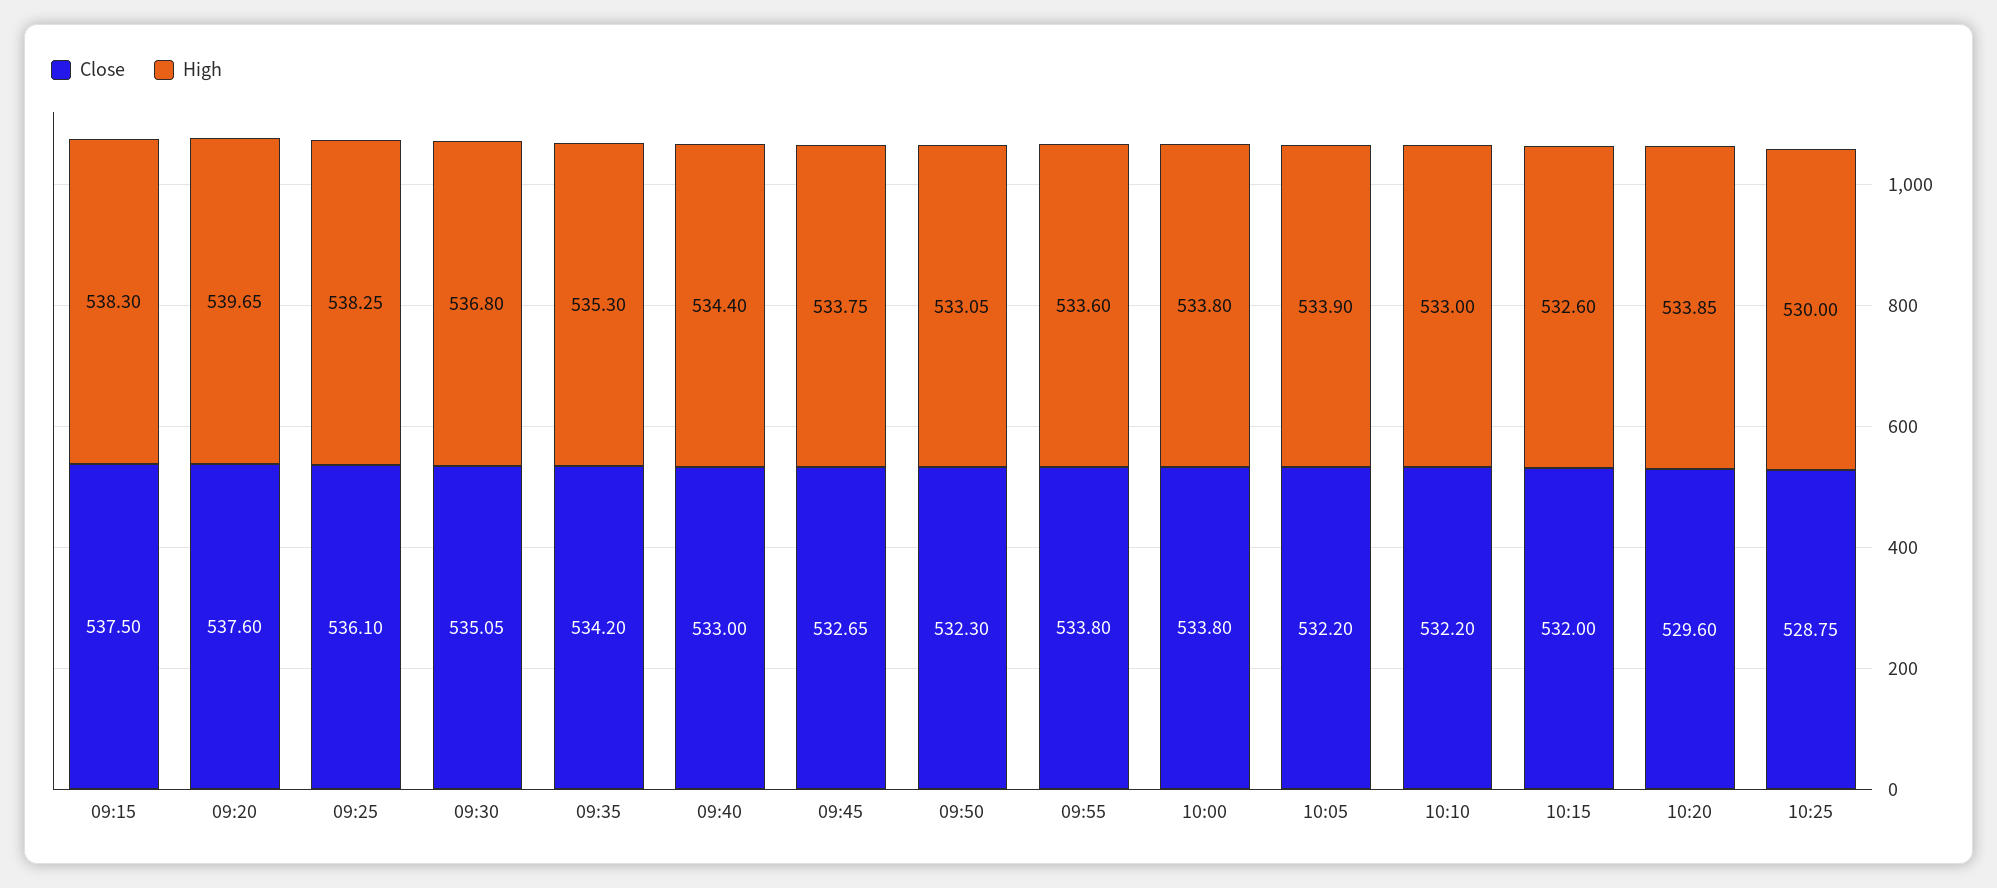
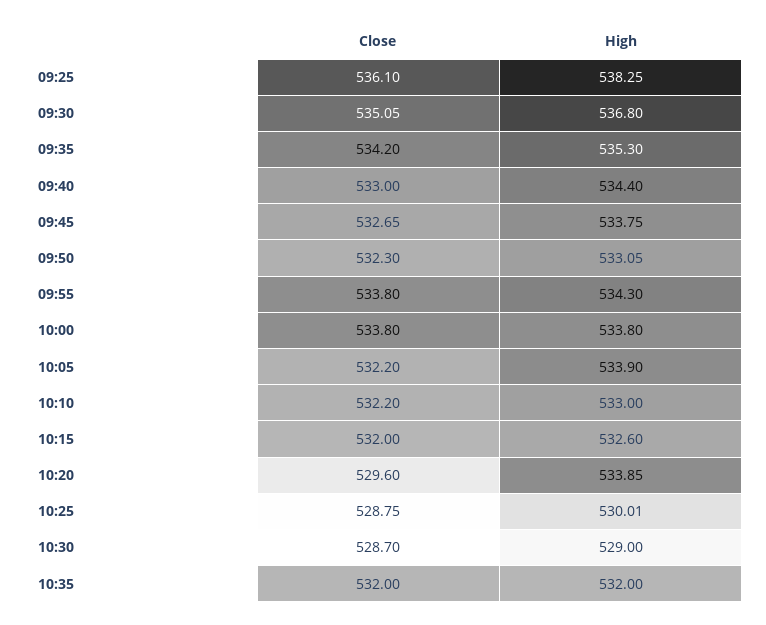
Close, 09:15: 537.5 -> none
High, 09:15: 538.3 -> none
Close, 09:20: 537.6 -> none
High, 09:20: 539.65 -> none
High, 09:55: 533.6 -> 534.3
High, 10:25: 530 -> 530.01
Close, 10:30: none -> 528.7
High, 10:30: none -> 529
Close, 10:35: none -> 532
High, 10:35: none -> 532

